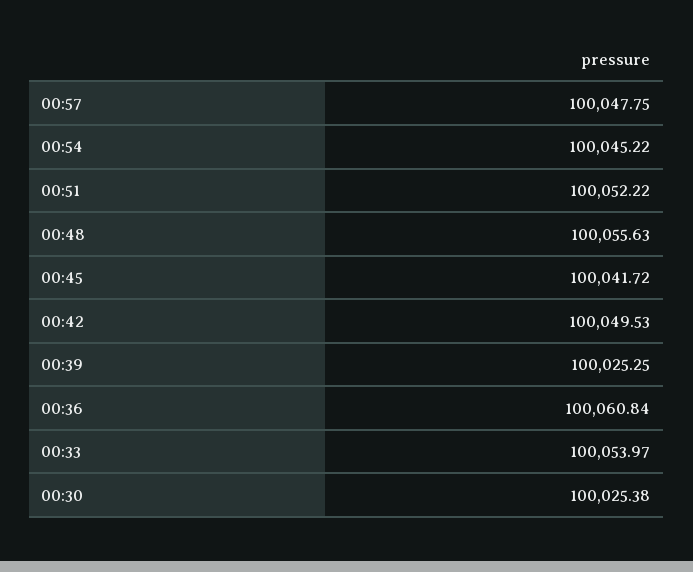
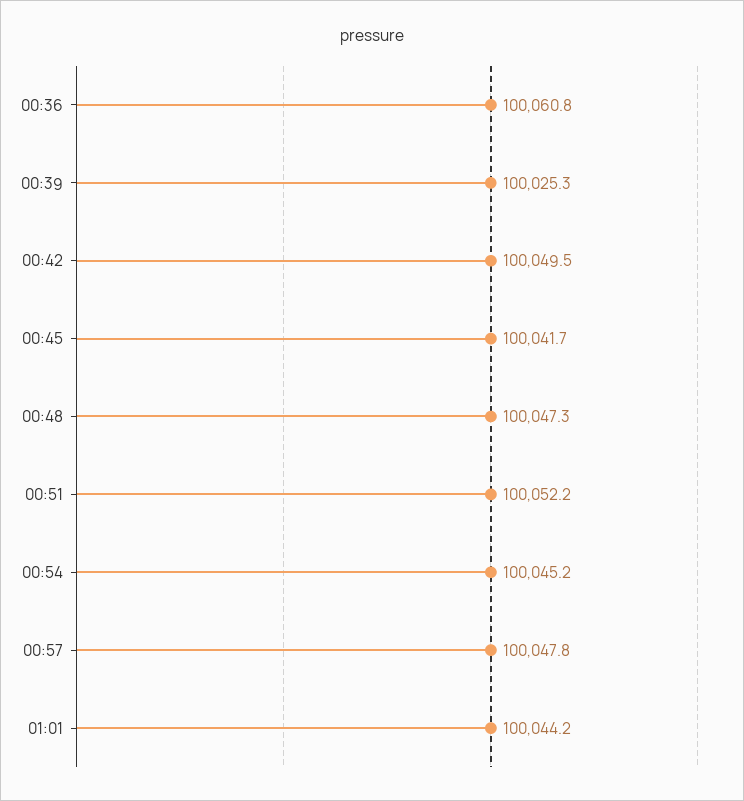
00:48: 100055.63 -> 100047.3
00:33: 100053.97 -> none
00:30: 100025.38 -> none
01:01: none -> 100044.2

